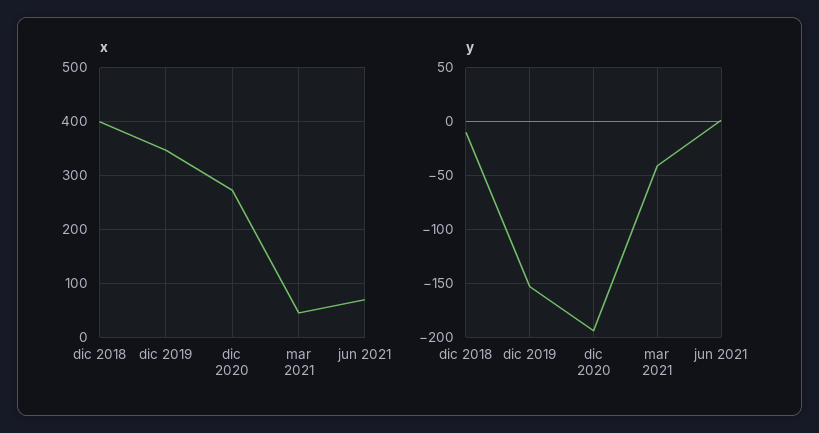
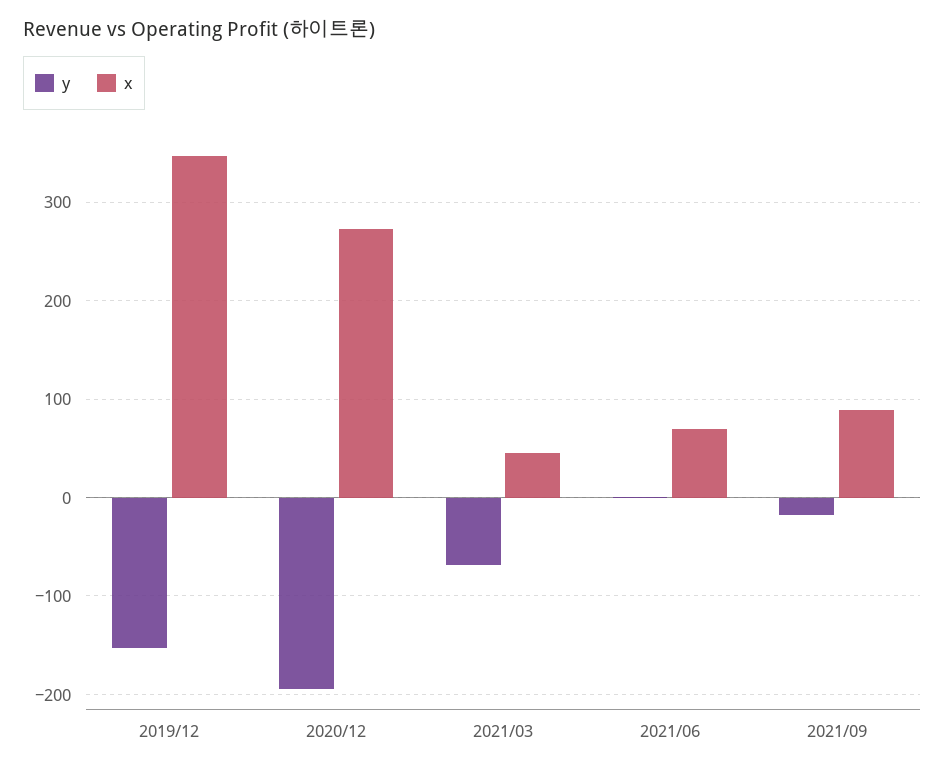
x, dic 2018: 400 -> none
y, dic 2018: -10 -> none
y, mar 2021: -40 -> -70
y, 2021/09: none -> -20
x, 2021/09: none -> 90

